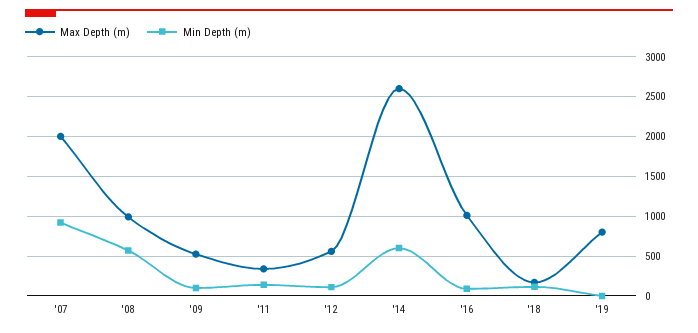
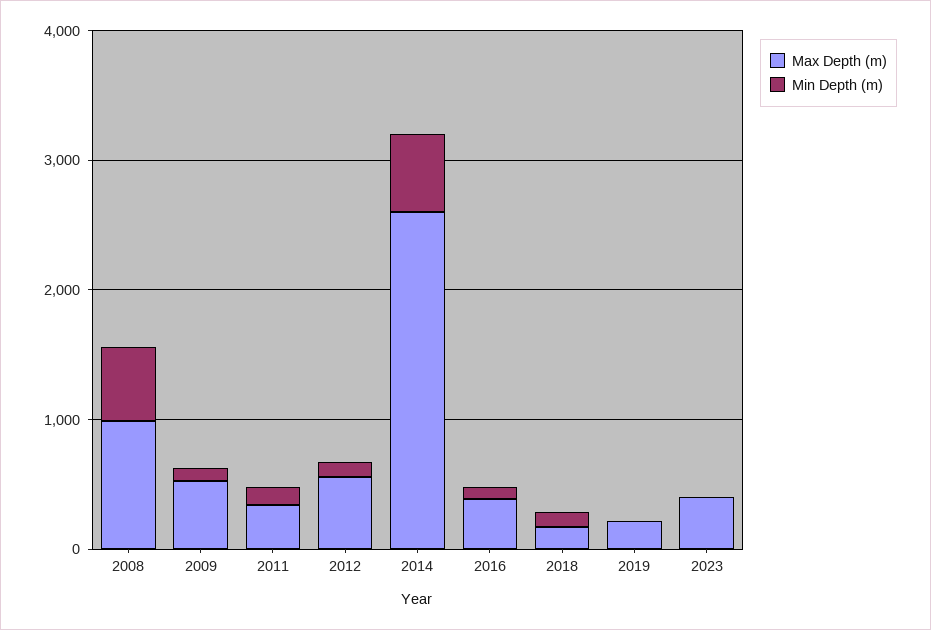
Max Depth (m), '07: 2000 -> none
Min Depth (m), '07: 900 -> none
Max Depth (m), '16: 1000 -> 400
Max Depth (m), '19: 800 -> 200
Max Depth (m), 2023: none -> 400
Min Depth (m), 2023: none -> 0

